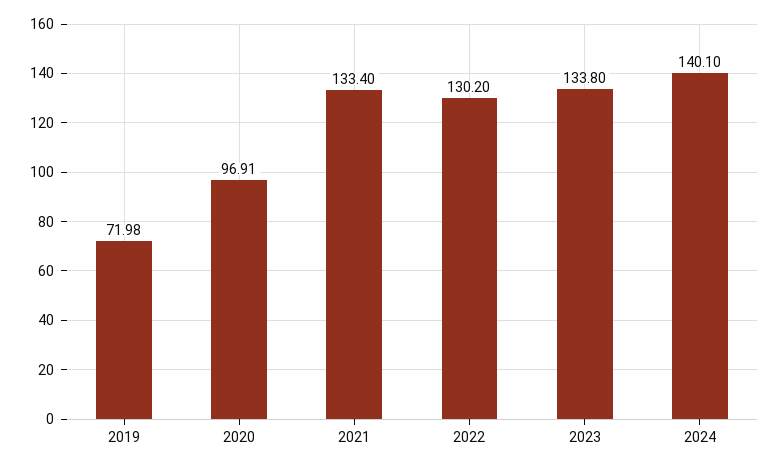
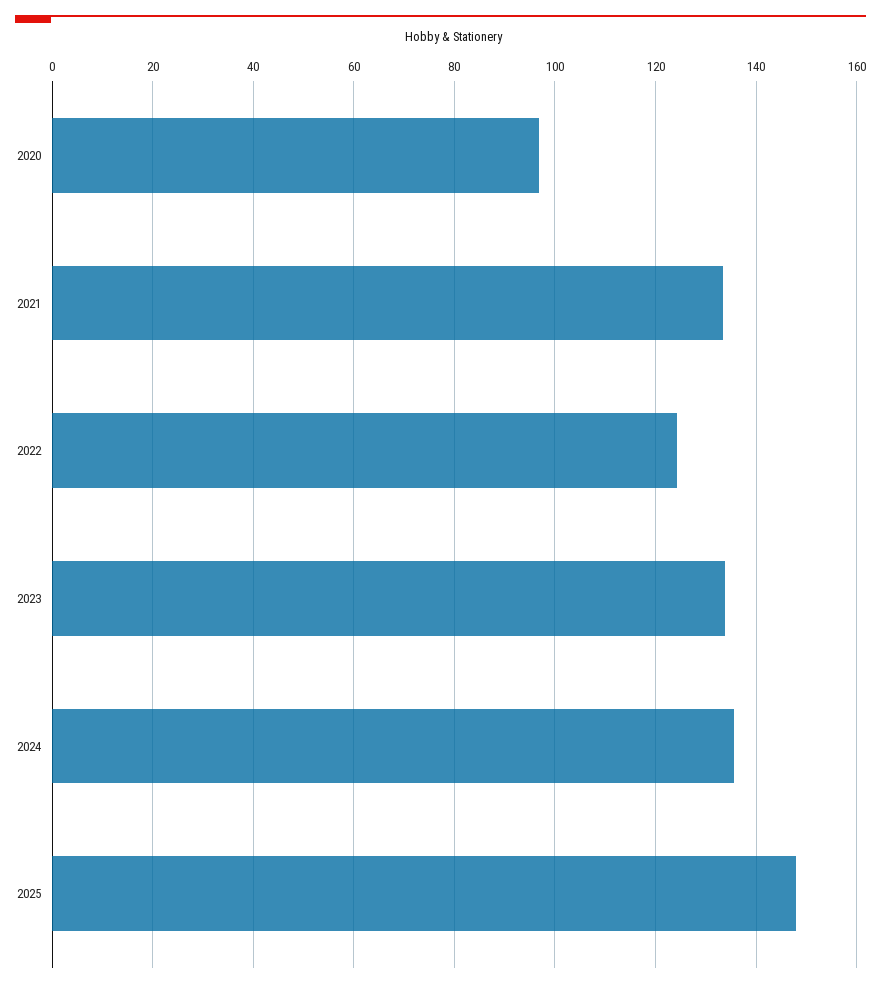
2019: 71.98 -> none
2022: 130.2 -> 124
2024: 140.1 -> 136
2025: none -> 148

